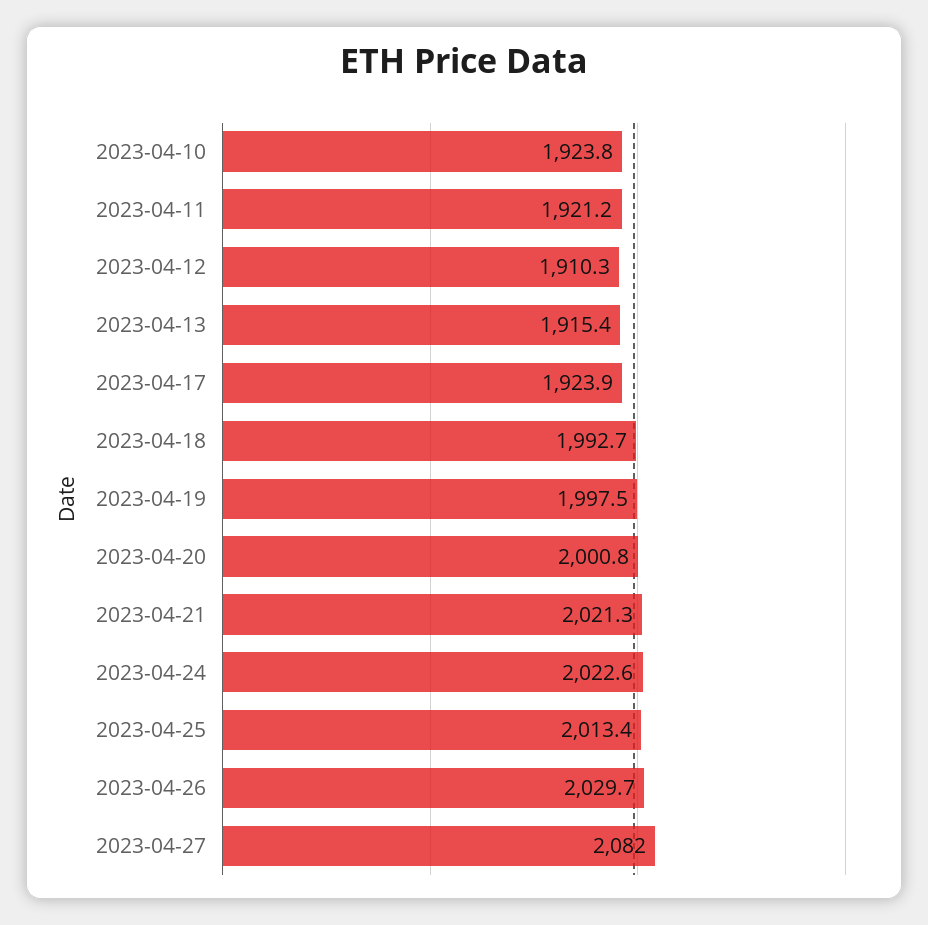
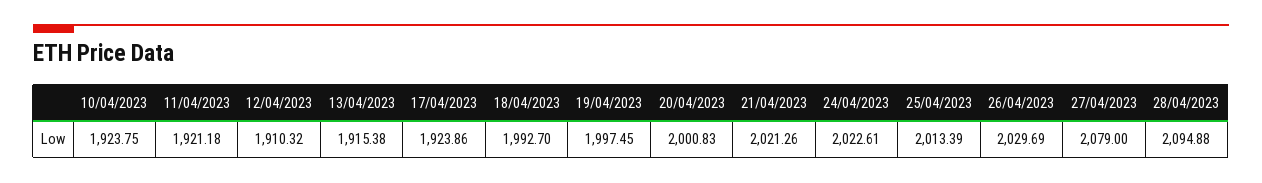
2023-04-27: 2082 -> 2079
28/04/2023: none -> 2094.88

